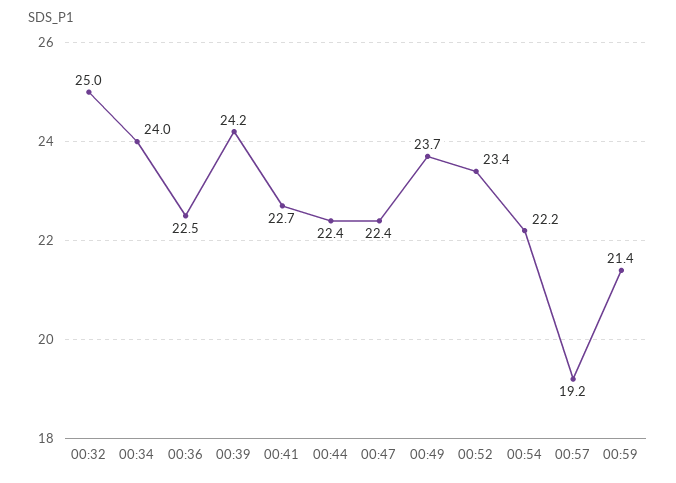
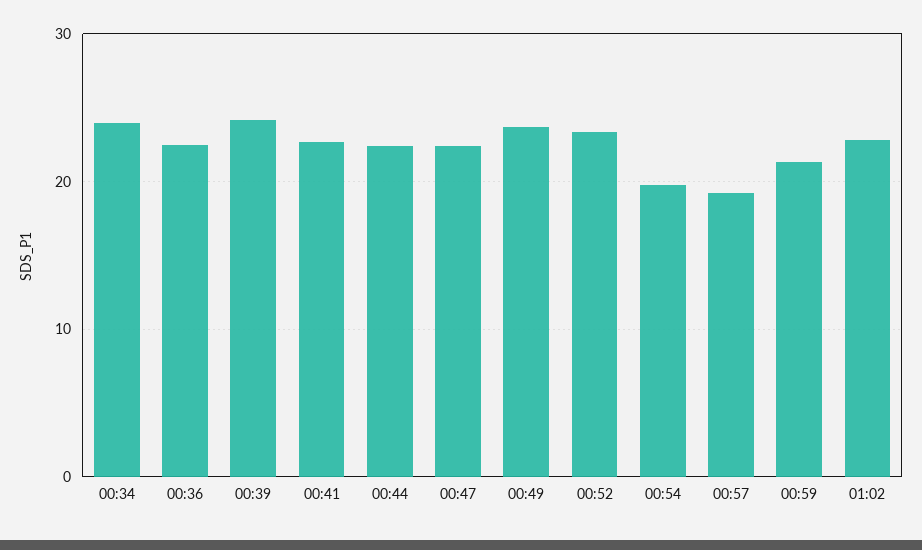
00:32: 25 -> none
00:54: 22.2 -> 20
01:02: none -> 23

